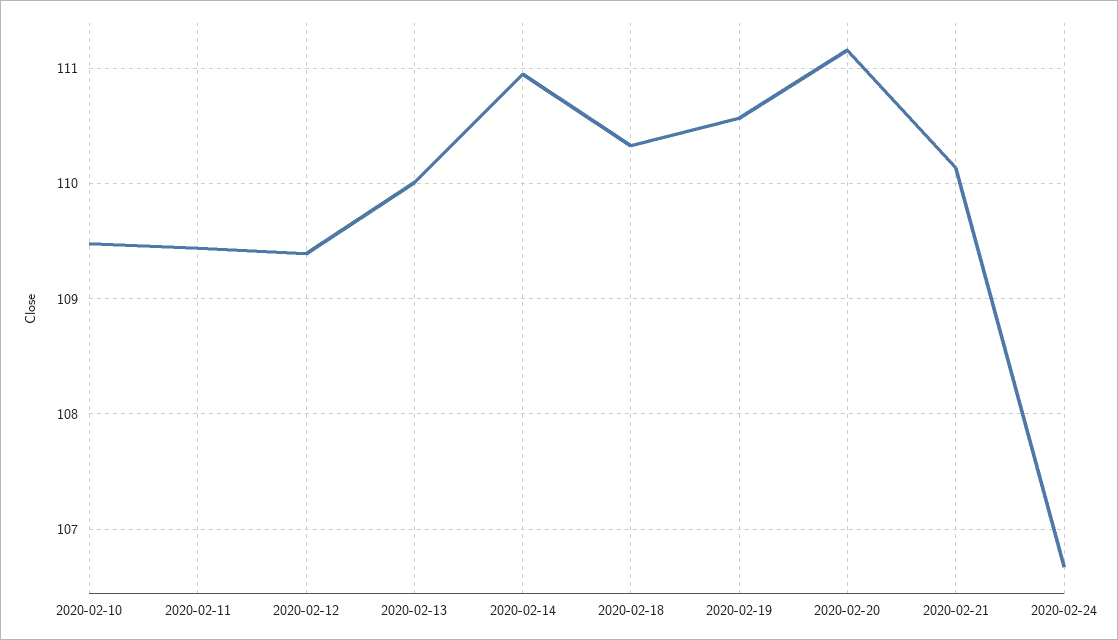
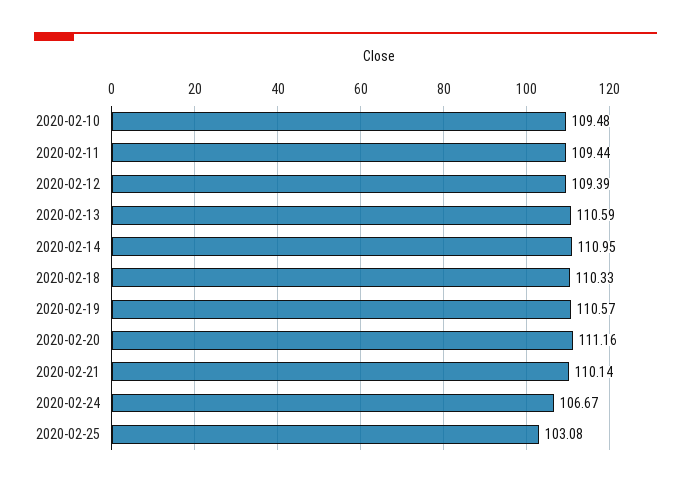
2020-02-13: 110 -> 110.59
2020-02-25: none -> 103.08

